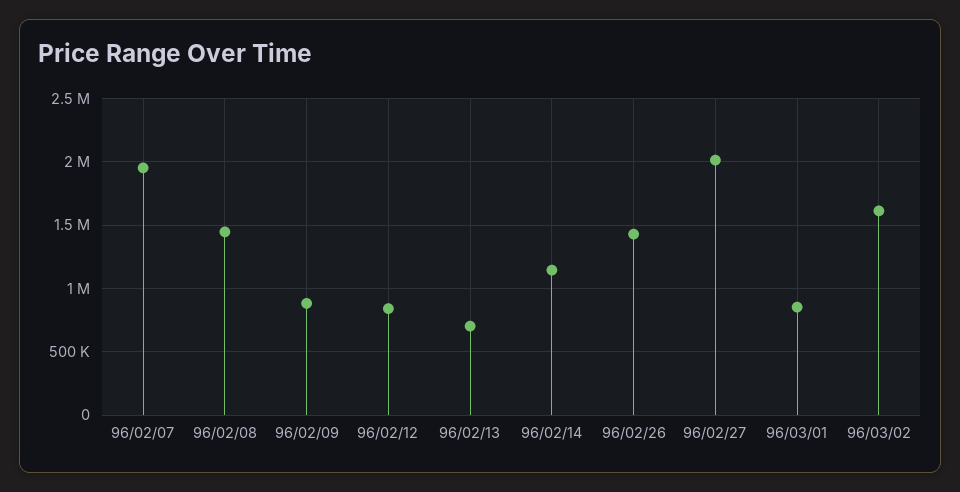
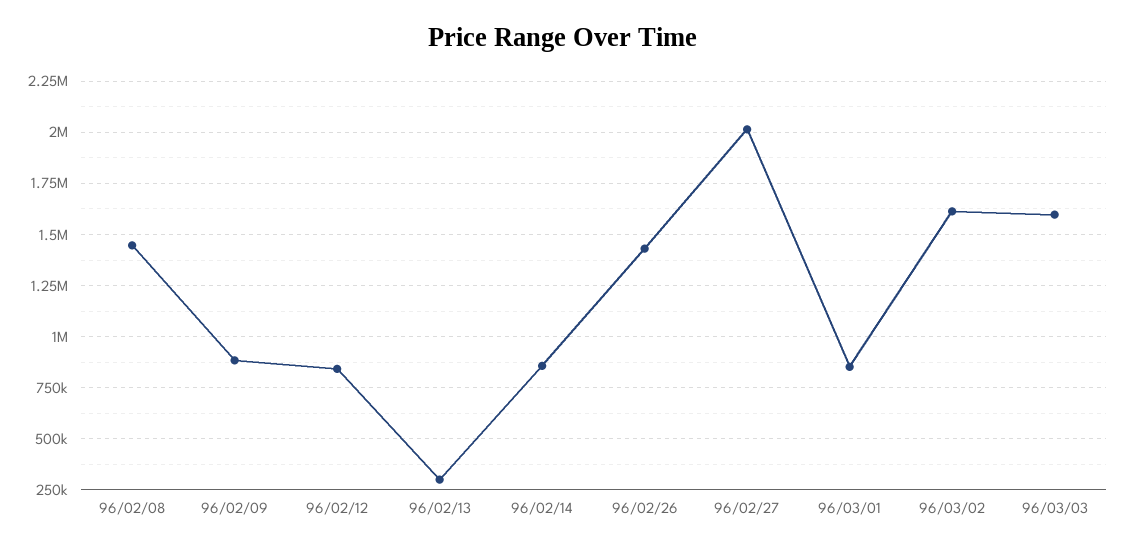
96/02/07: 1950000 -> none
96/02/13: 700000 -> 300000
96/02/14: 1150000 -> 850000
96/03/03: none -> 1600000

